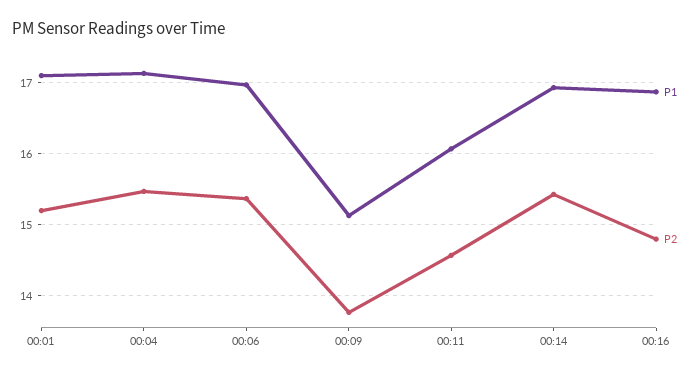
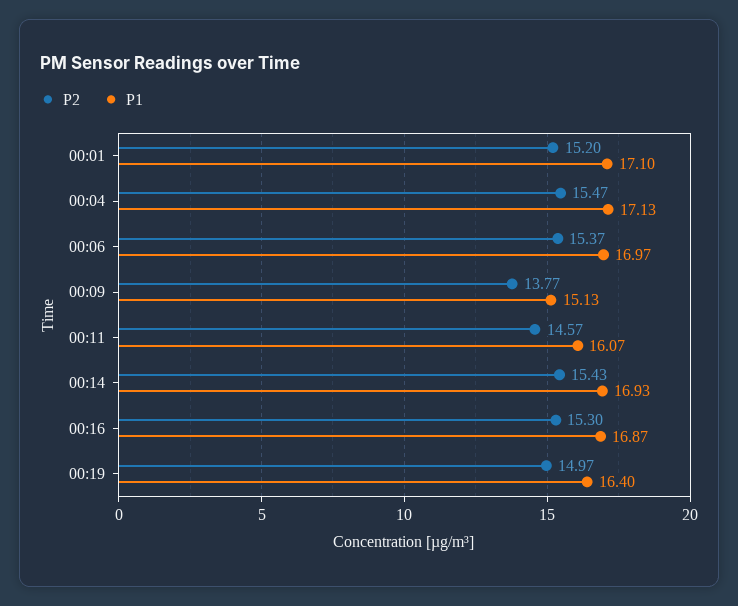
P2, 00:16: 14.8 -> 15.3
P2, 00:19: none -> 14.97
P1, 00:19: none -> 16.4

